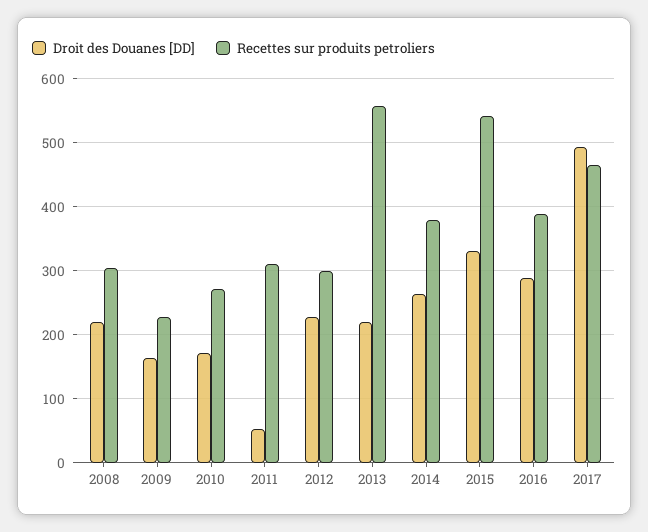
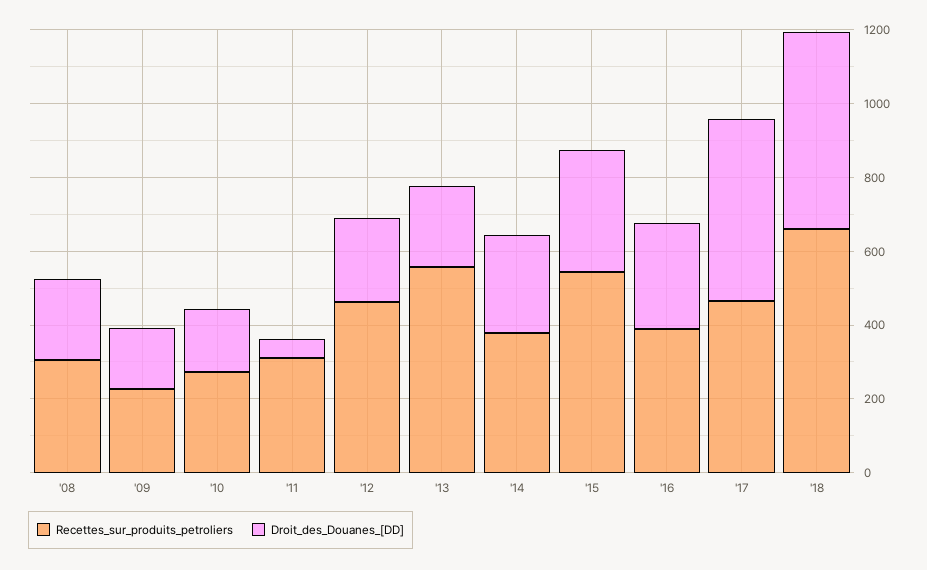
Recettes sur produits petroliers, 2012: 300 -> 450
Recettes sur produits petroliers, '18: none -> 650
Droit des Douanes [DD], '18: none -> 550

